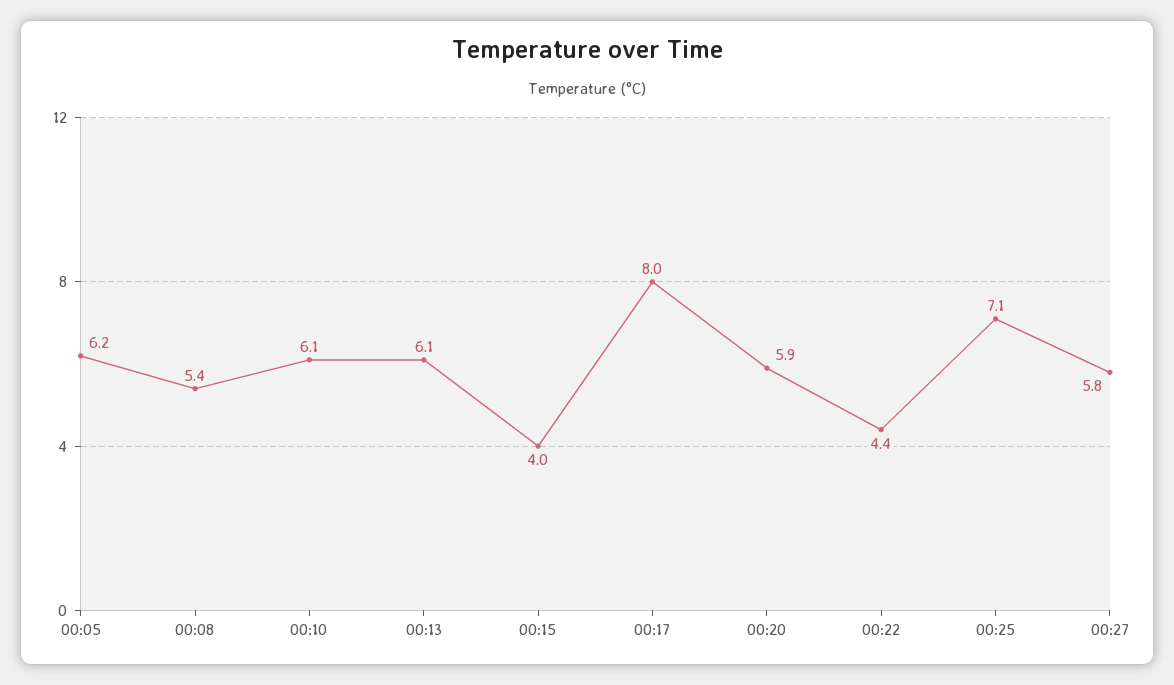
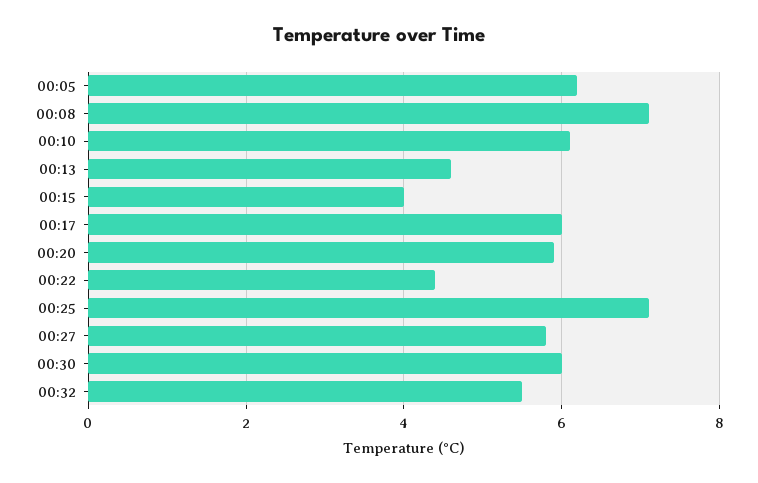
00:08: 5.4 -> 7
00:13: 6.1 -> 4.5
00:17: 8 -> 6
00:30: none -> 6
00:32: none -> 5.5

